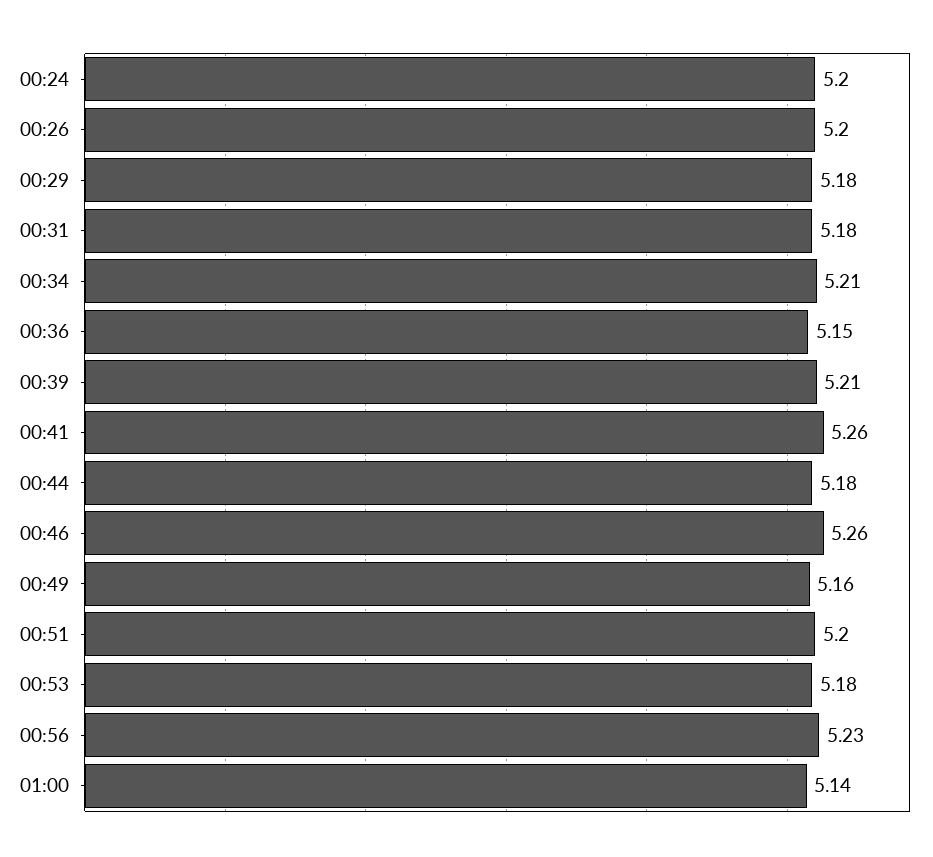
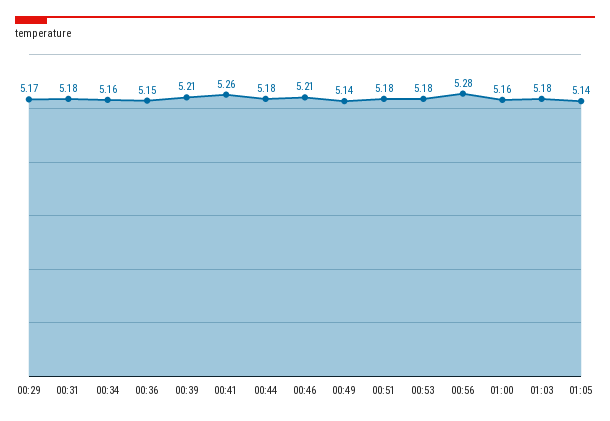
00:24: 5.2 -> none
00:26: 5.2 -> none
00:29: 5.18 -> 5.17
00:34: 5.21 -> 5.16
00:46: 5.26 -> 5.21
00:49: 5.16 -> 5.14
00:51: 5.2 -> 5.18
00:56: 5.23 -> 5.28
01:00: 5.14 -> 5.16
01:03: none -> 5.18
01:05: none -> 5.14

